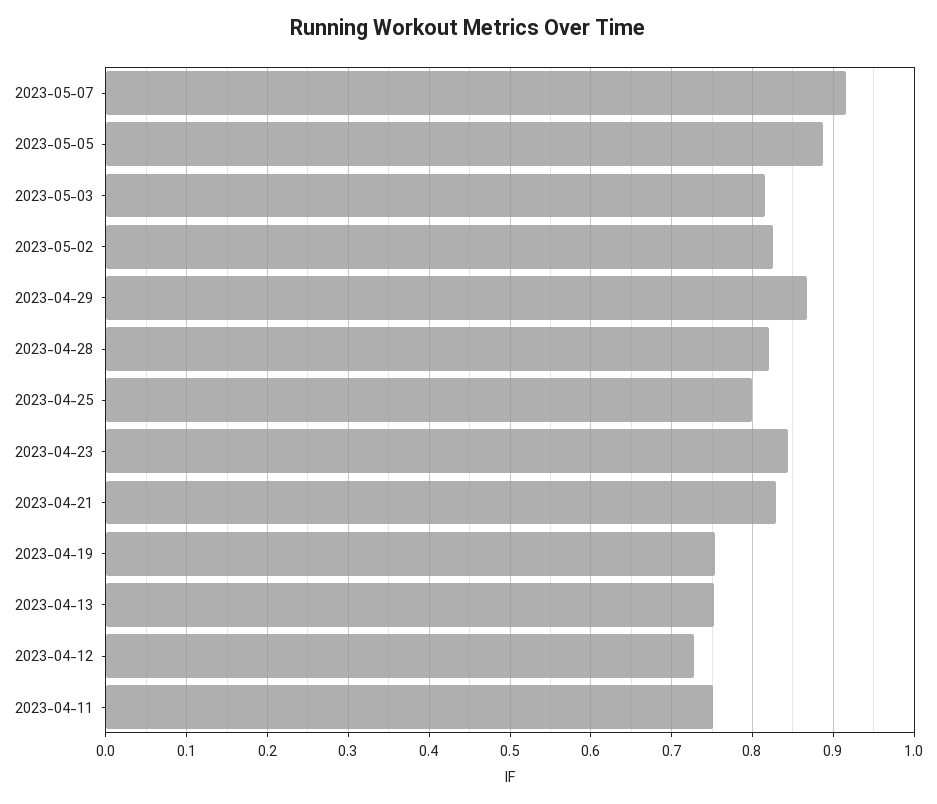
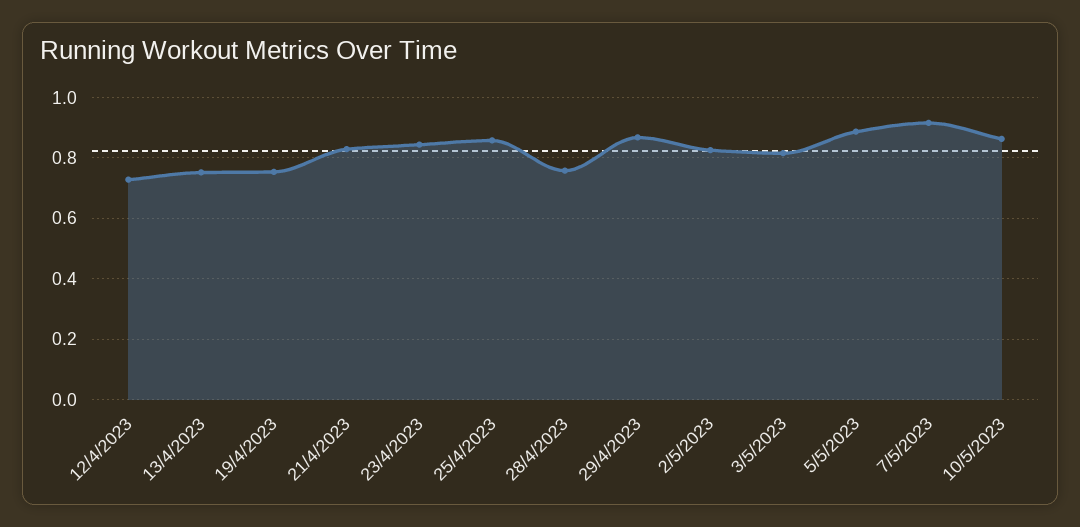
2023-04-28: 0.82 -> 0.76
2023-04-25: 0.8 -> 0.86
2023-04-11: 0.75 -> none
10/5/2023: none -> 0.86

